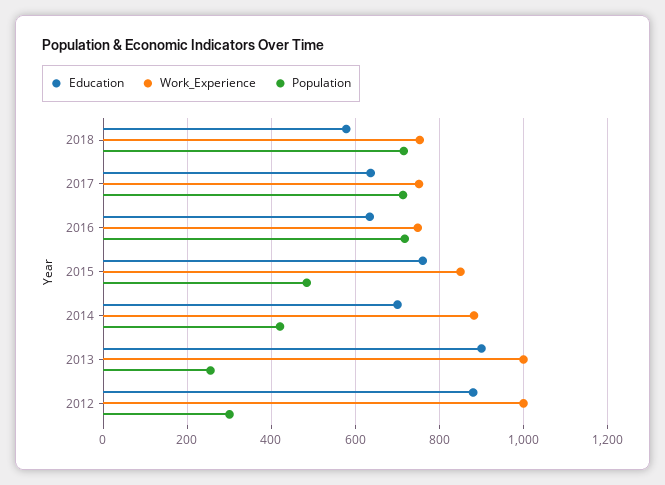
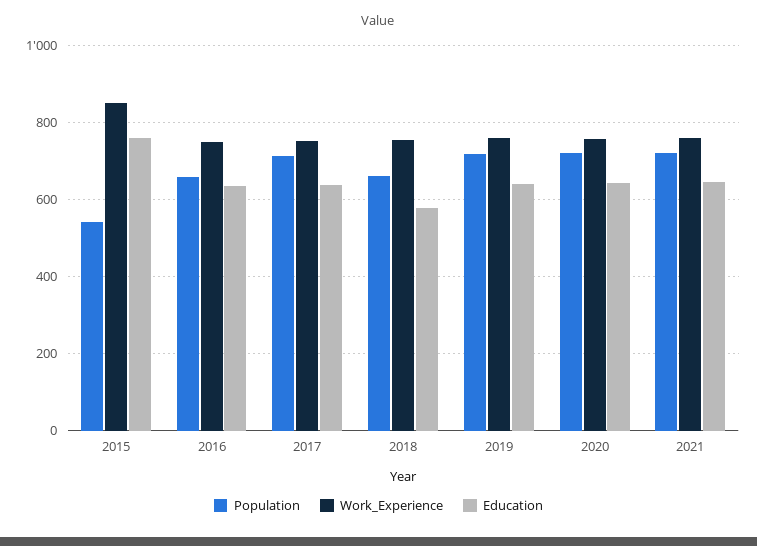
Population, 2018: 720 -> 660
Population, 2016: 720 -> 660
Population, 2015: 480 -> 540
Education, 2014: 700 -> none
Work_Experience, 2014: 880 -> none
Population, 2014: 420 -> none
Education, 2013: 900 -> none
Work_Experience, 2013: 1000 -> none
Population, 2013: 260 -> none
Education, 2012: 880 -> none
Work_Experience, 2012: 1000 -> none
Population, 2012: 300 -> none
Population, 2019: none -> 720
Work_Experience, 2019: none -> 760
Education, 2019: none -> 640
Population, 2020: none -> 720
Work_Experience, 2020: none -> 760
Education, 2020: none -> 640
Population, 2021: none -> 720
Work_Experience, 2021: none -> 760
Education, 2021: none -> 640

